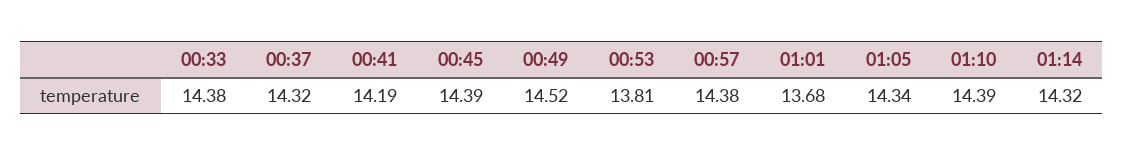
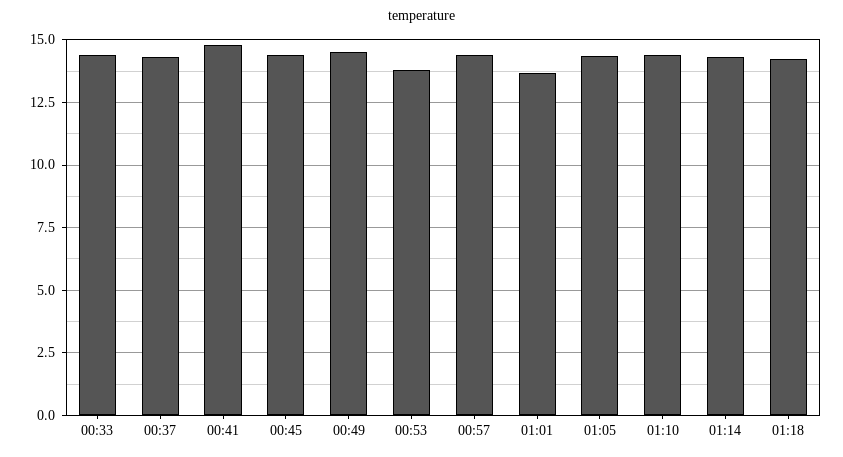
00:41: 14.19 -> 14.75
01:18: none -> 14.25

